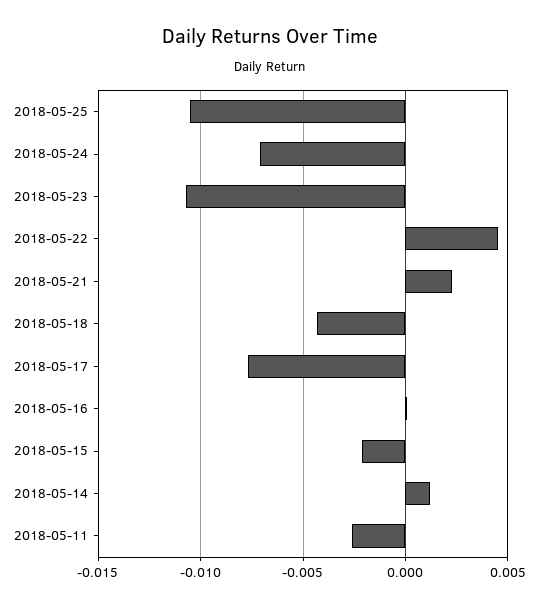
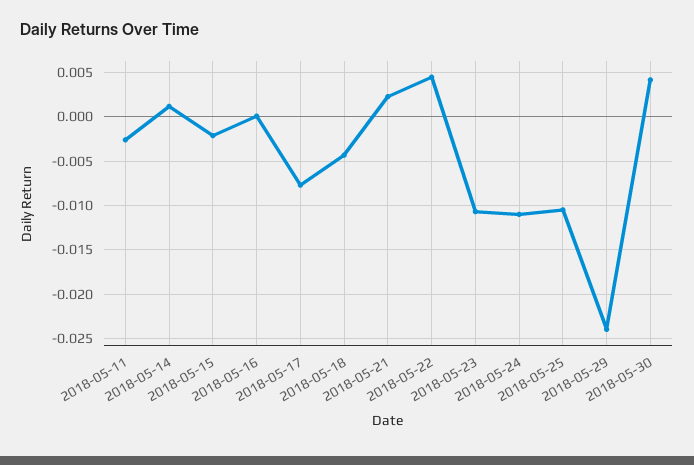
2018-05-24: -0.007 -> -0.011
2018-05-29: none -> -0.024
2018-05-30: none -> 0.004

